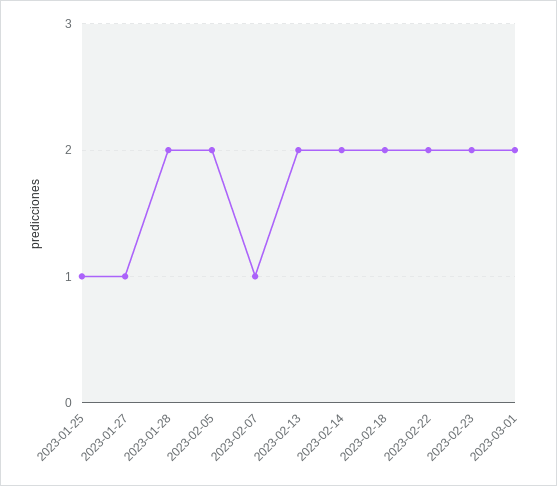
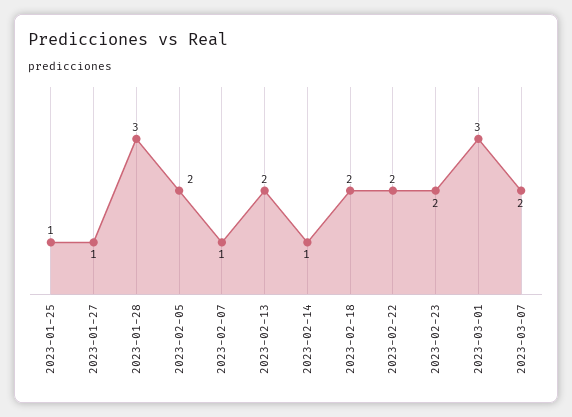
2023-01-28: 2 -> 3
2023-02-14: 2 -> 1
2023-03-01: 2 -> 3
2023-03-07: none -> 2

